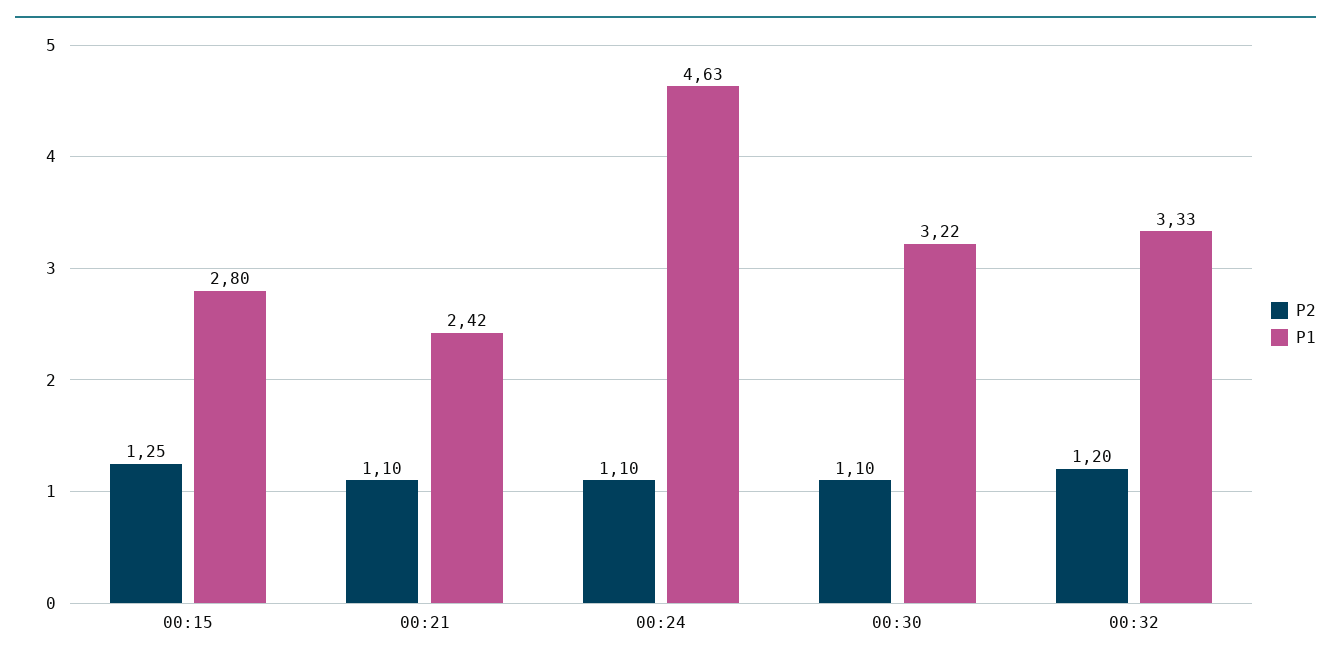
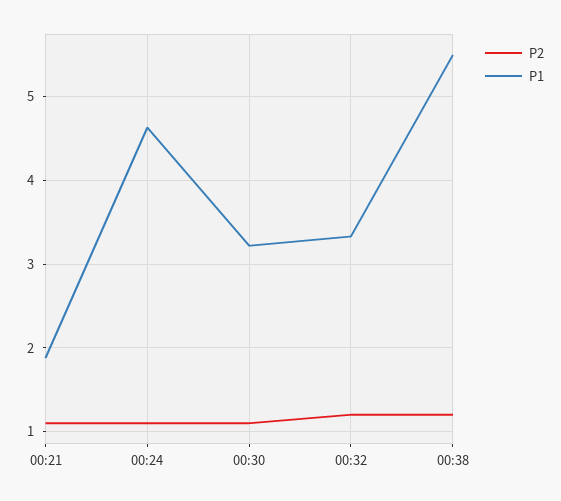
P2, 00:15: 1.25 -> none
P1, 00:15: 2.8 -> none
P1, 00:21: 2.42 -> 1.9
P2, 00:38: none -> 1.2
P1, 00:38: none -> 5.5

